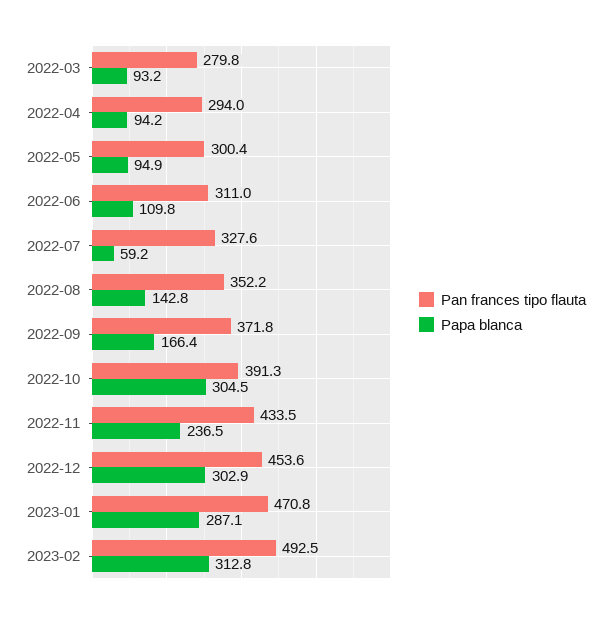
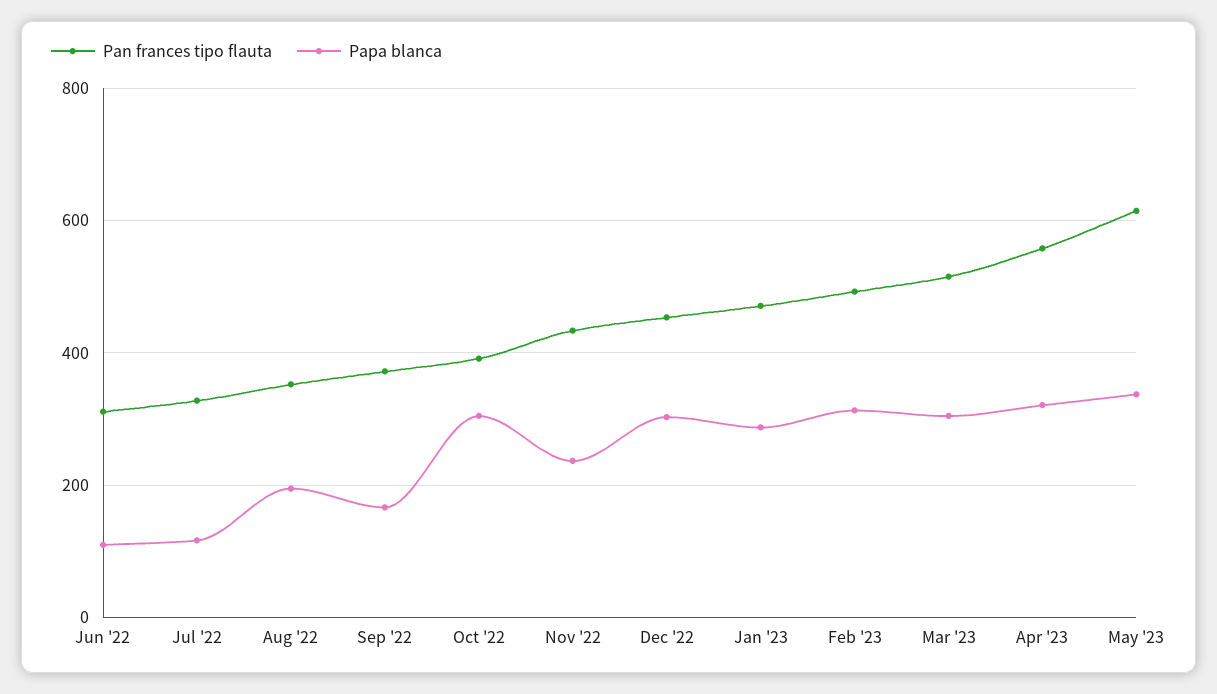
Pan frances tipo flauta, 2022-03: 279.8 -> none
Papa blanca, 2022-03: 93.2 -> none
Pan frances tipo flauta, 2022-04: 294 -> none
Papa blanca, 2022-04: 94.2 -> none
Pan frances tipo flauta, 2022-05: 300.4 -> none
Papa blanca, 2022-05: 94.9 -> none
Papa blanca, 2022-07: 59.2 -> 120
Papa blanca, 2022-08: 142.8 -> 200
Pan frances tipo flauta, Mar '23: none -> 520
Papa blanca, Mar '23: none -> 300
Pan frances tipo flauta, Apr '23: none -> 560
Papa blanca, Apr '23: none -> 320
Pan frances tipo flauta, May '23: none -> 620
Papa blanca, May '23: none -> 340

